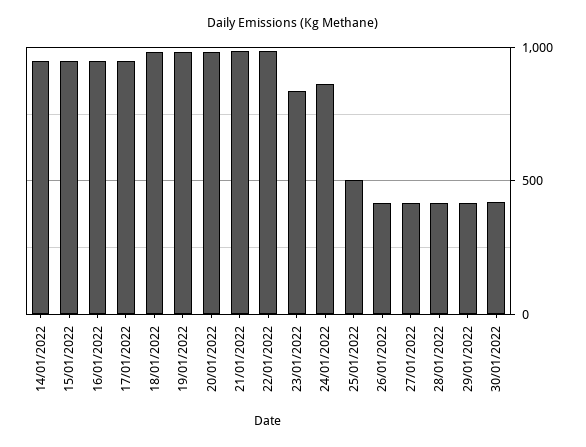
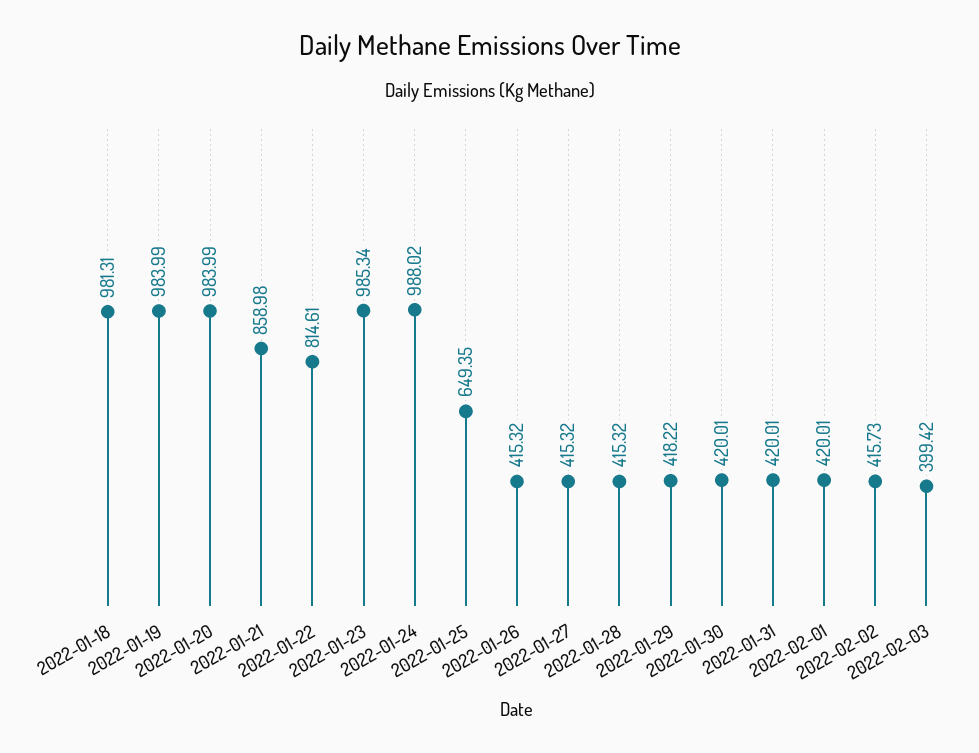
14/01/2022: 950 -> none
15/01/2022: 950 -> none
16/01/2022: 950 -> none
17/01/2022: 950 -> none
21/01/2022: 1000 -> 858.98
22/01/2022: 1000 -> 814.61
23/01/2022: 850 -> 985.34
24/01/2022: 850 -> 988.02
25/01/2022: 500 -> 649.35
2022-01-31: none -> 420.01
2022-02-01: none -> 420.01
2022-02-02: none -> 415.73
2022-02-03: none -> 399.42

